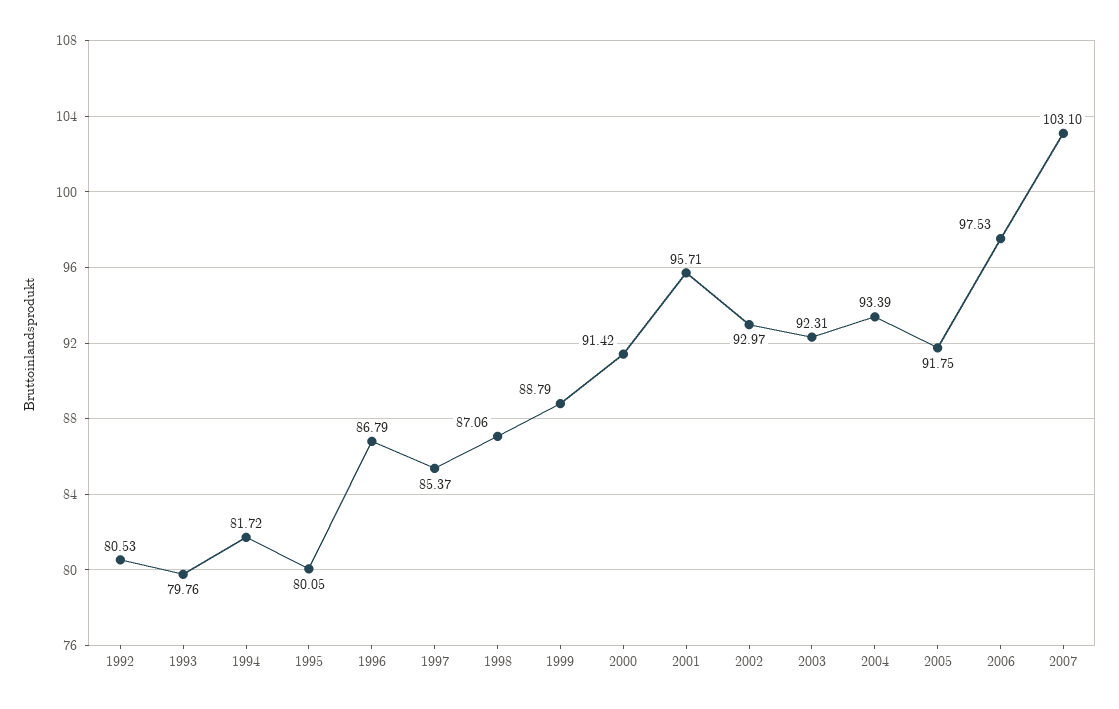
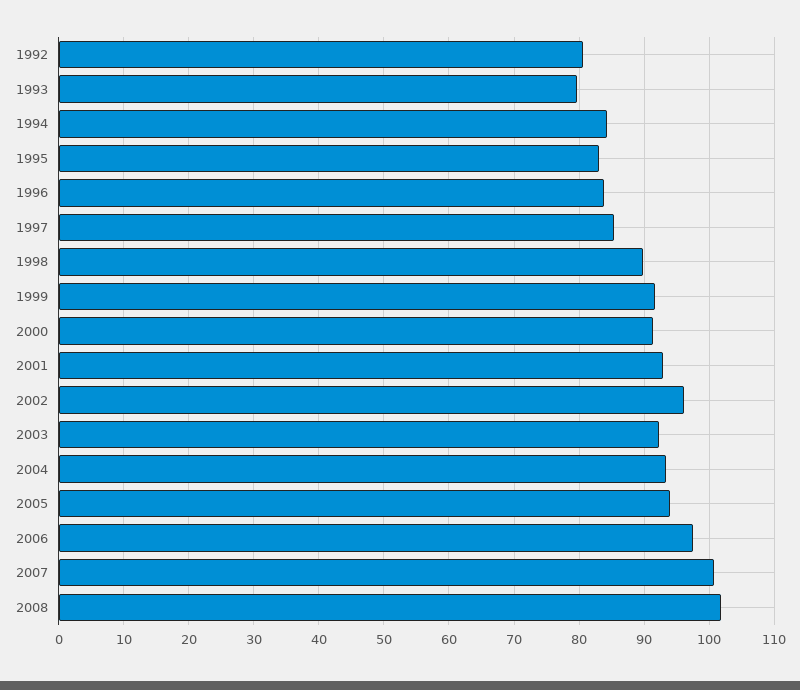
1994: 81.72 -> 84
1995: 80.05 -> 83
1996: 86.79 -> 84
1998: 87.06 -> 90
1999: 88.79 -> 92
2001: 95.71 -> 93
2002: 92.97 -> 96
2005: 91.75 -> 94
2007: 103.1 -> 101
2008: none -> 102

